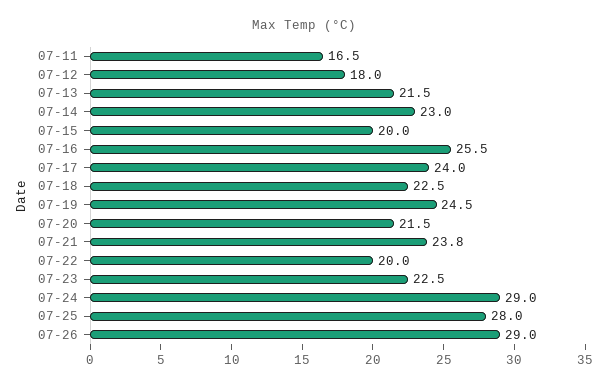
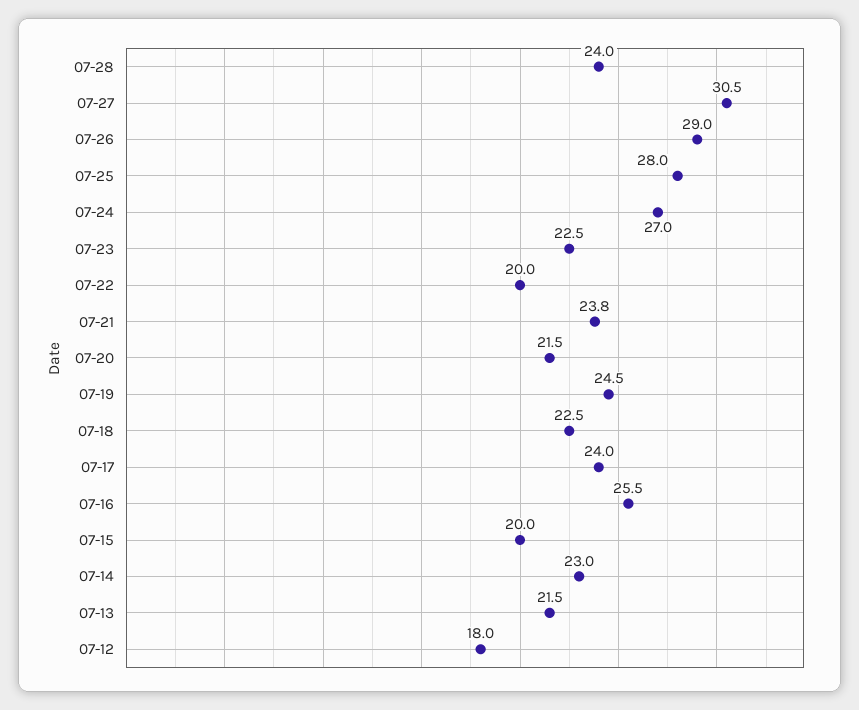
07-11: 16.5 -> none
07-24: 29 -> 27
07-28: none -> 24
07-27: none -> 30.5

